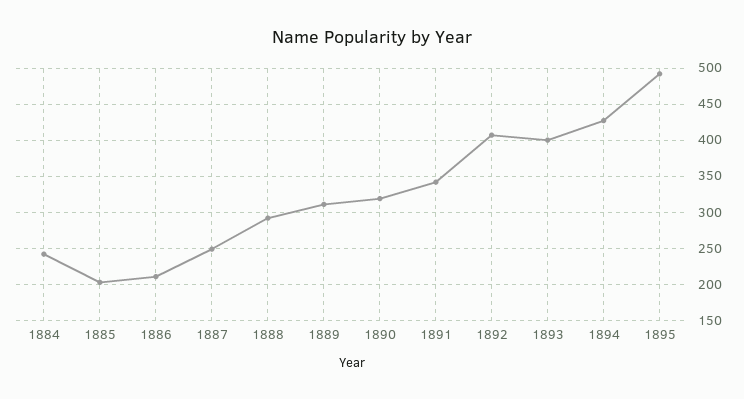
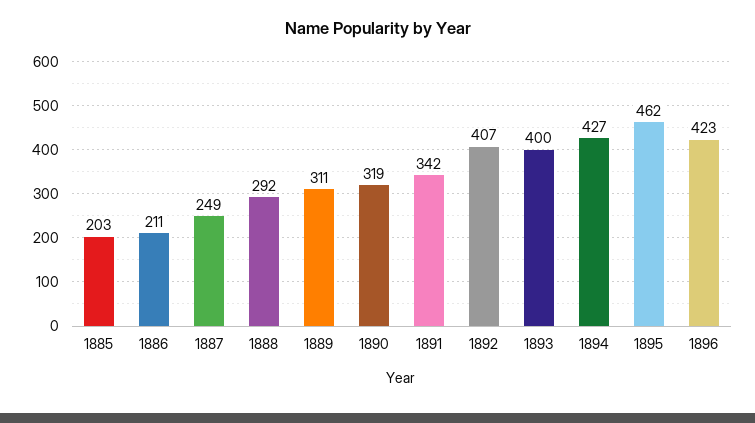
1884: 240 -> none
1895: 490 -> 462
1896: none -> 423

